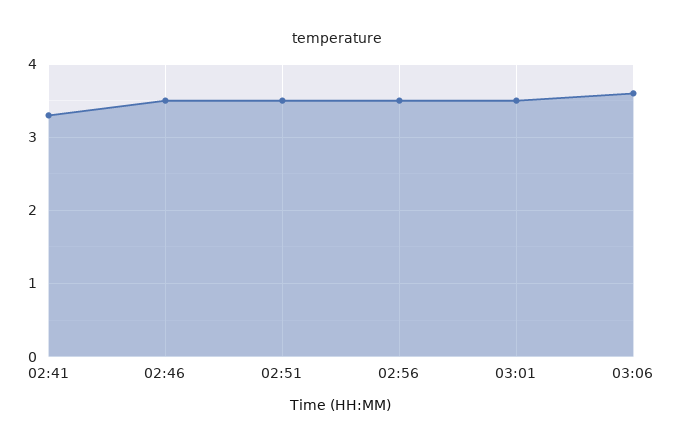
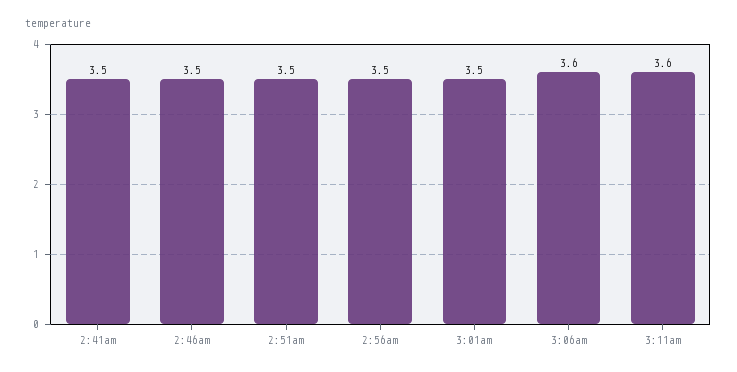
02:41: 3.3 -> 3.5
3:11am: none -> 3.6

